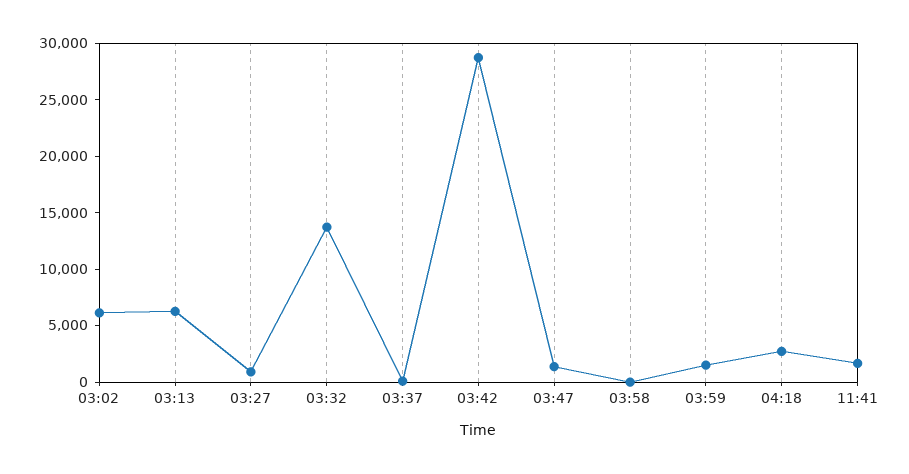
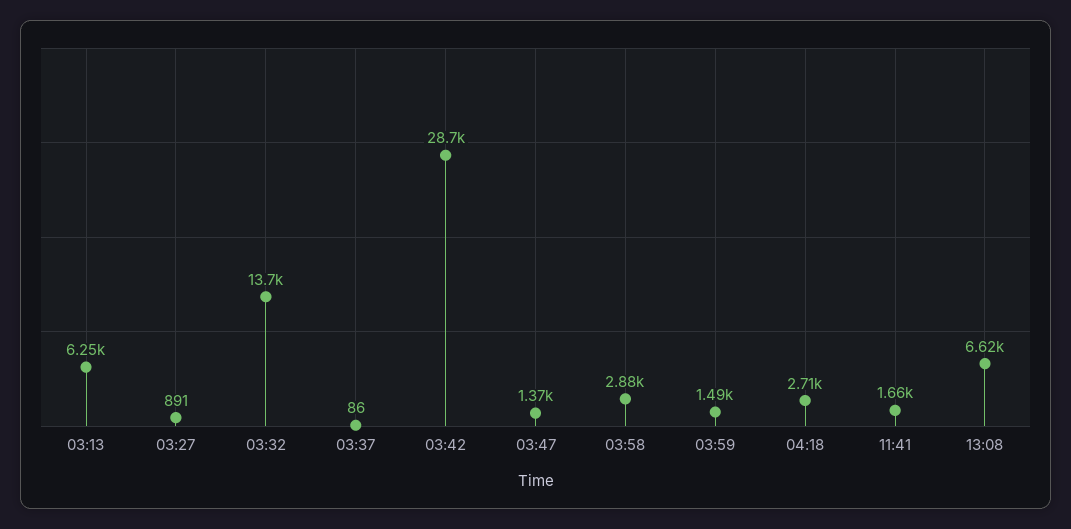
03:02: 6000 -> none
03:58: 0 -> 2880
13:08: none -> 6620

